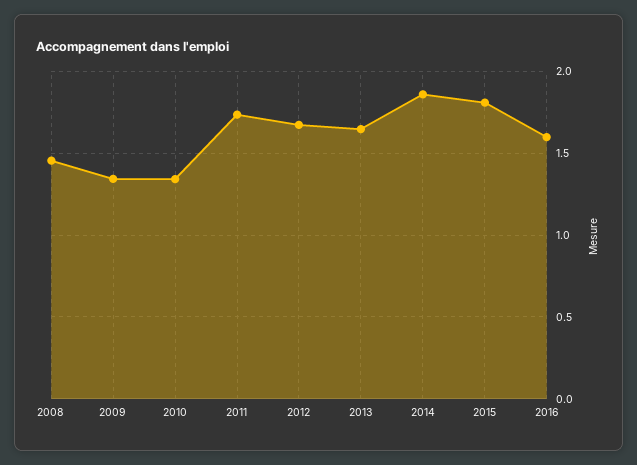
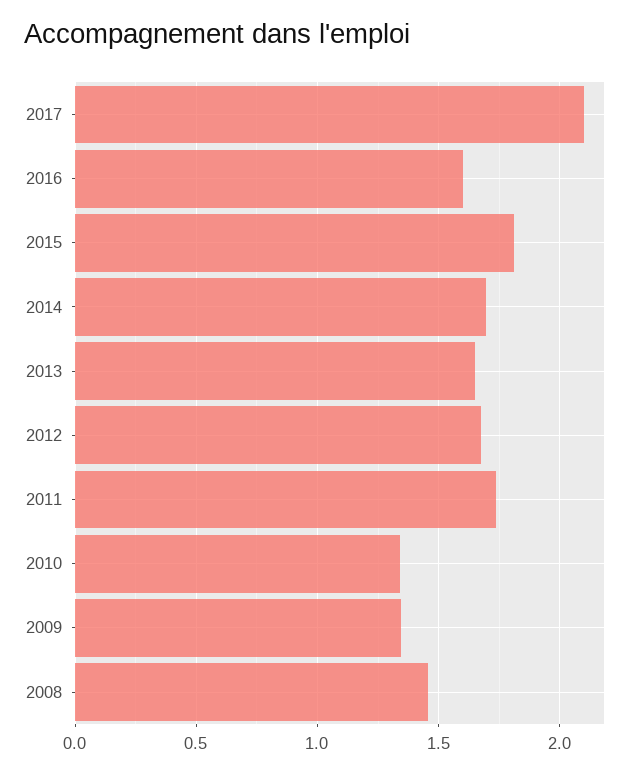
2014: 1.85 -> 1.7
2017: none -> 2.1

